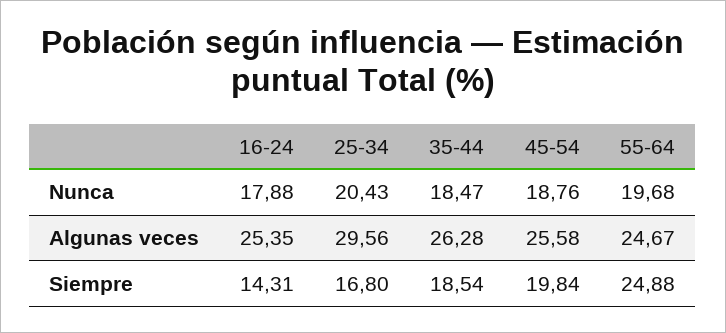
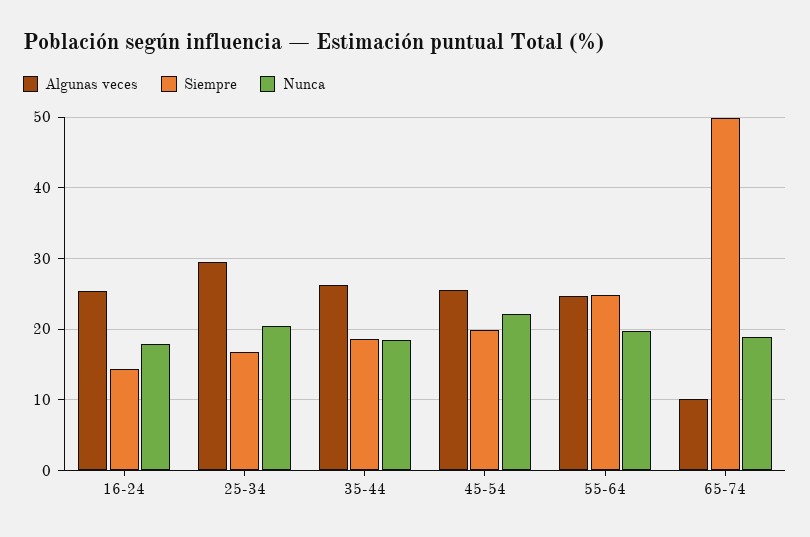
Nunca, 45-54: 18.76 -> 22
Algunas veces, 65-74: none -> 10
Siempre, 65-74: none -> 50
Nunca, 65-74: none -> 19

